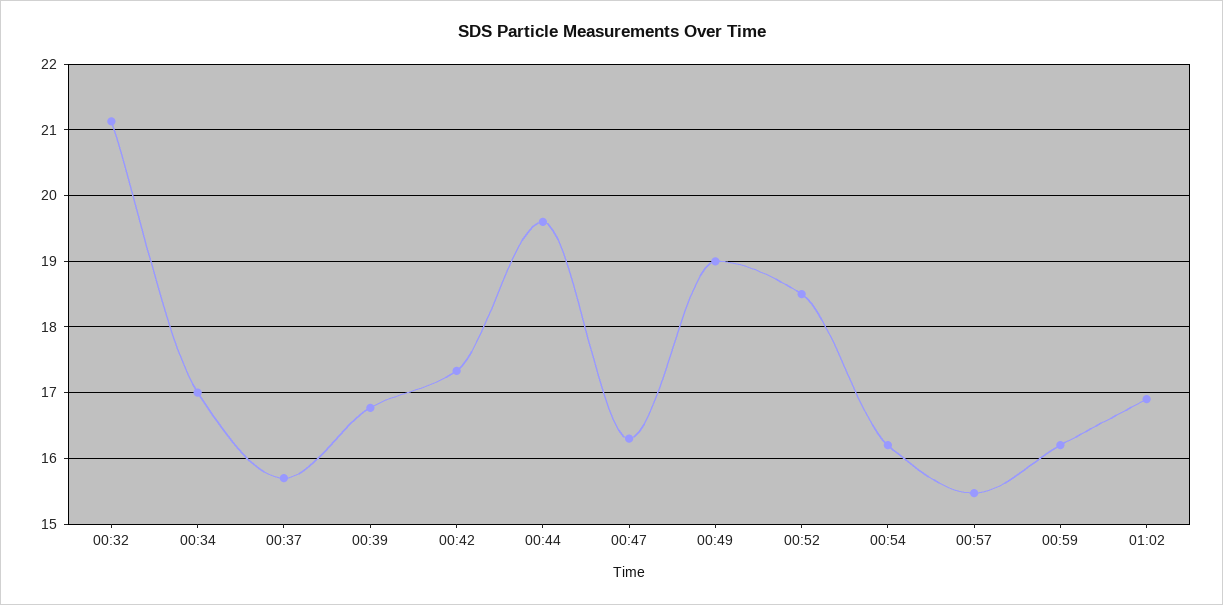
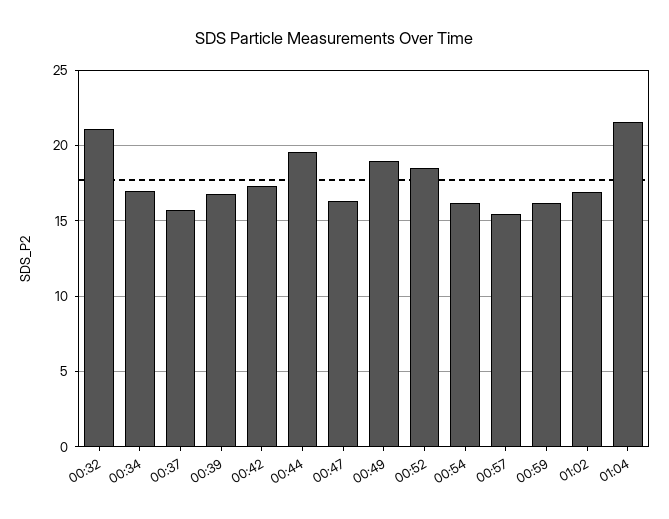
01:04: none -> 21.5

